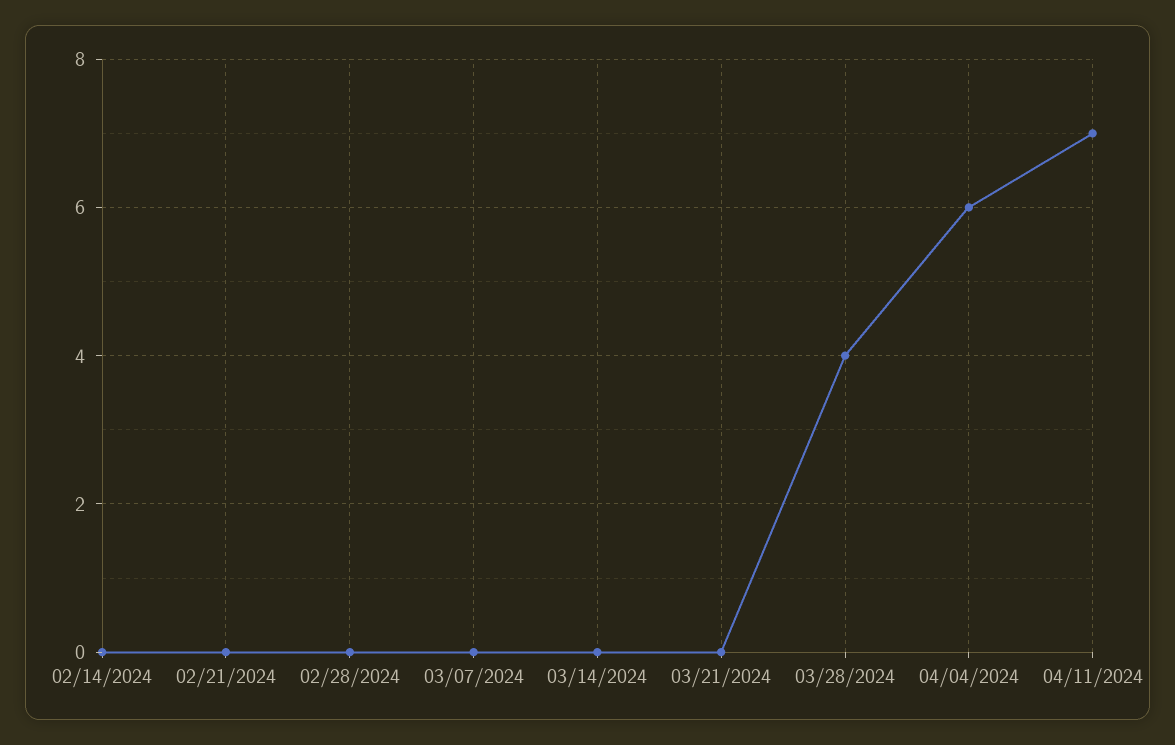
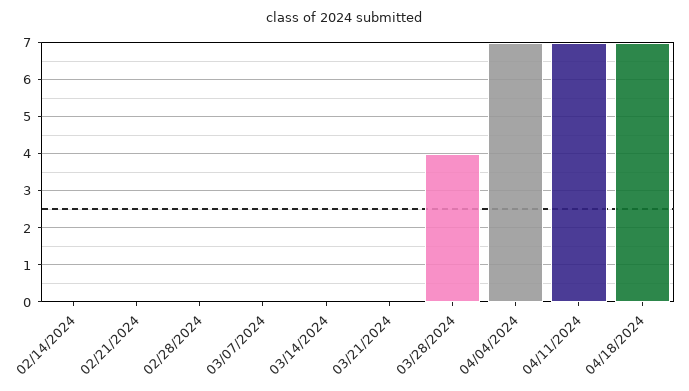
04/04/2024: 6 -> 7
04/18/2024: none -> 7

